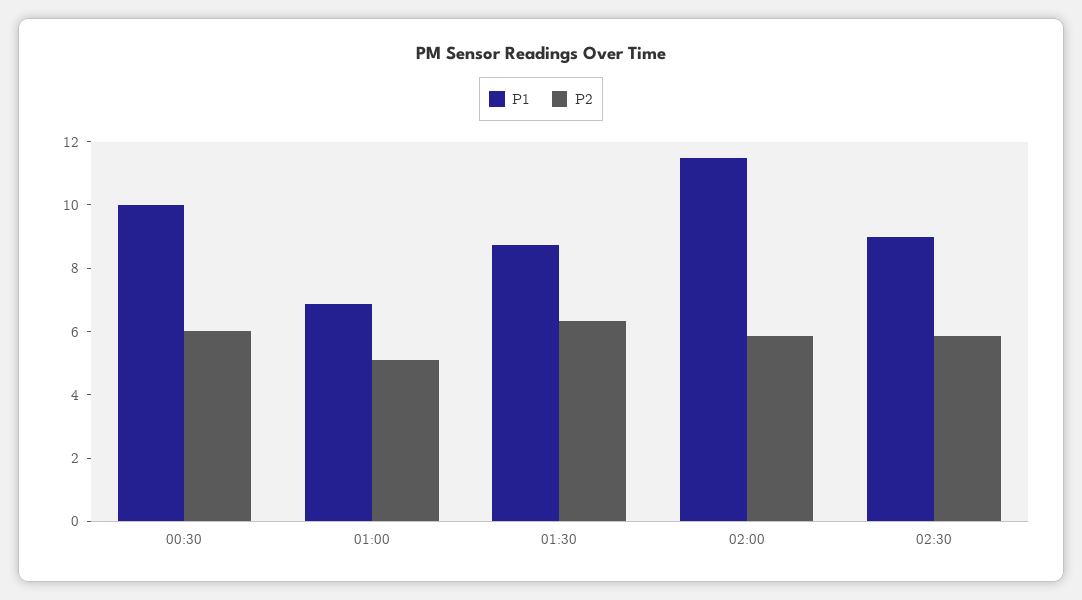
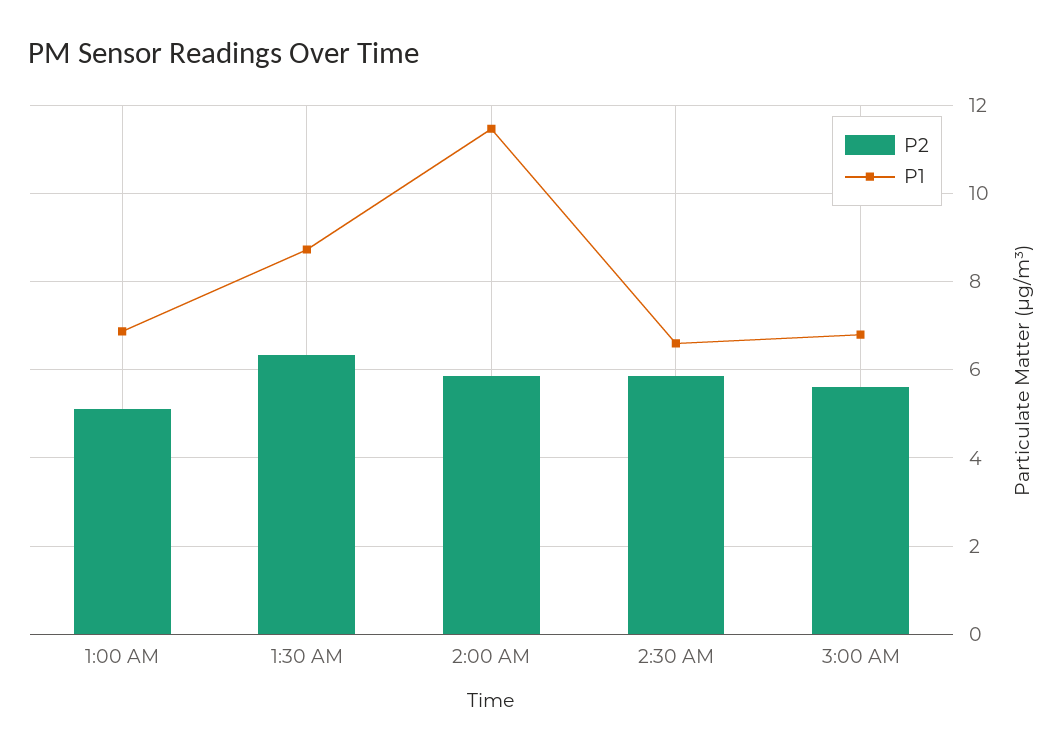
P1, 00:30: 10 -> none
P2, 00:30: 6 -> none
P1, 02:30: 9 -> 6.6
P2, 3:00 AM: none -> 5.6
P1, 3:00 AM: none -> 6.8

